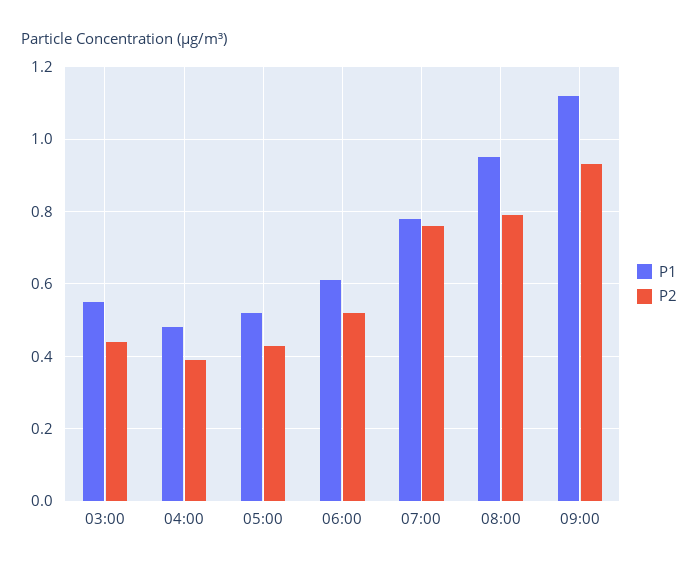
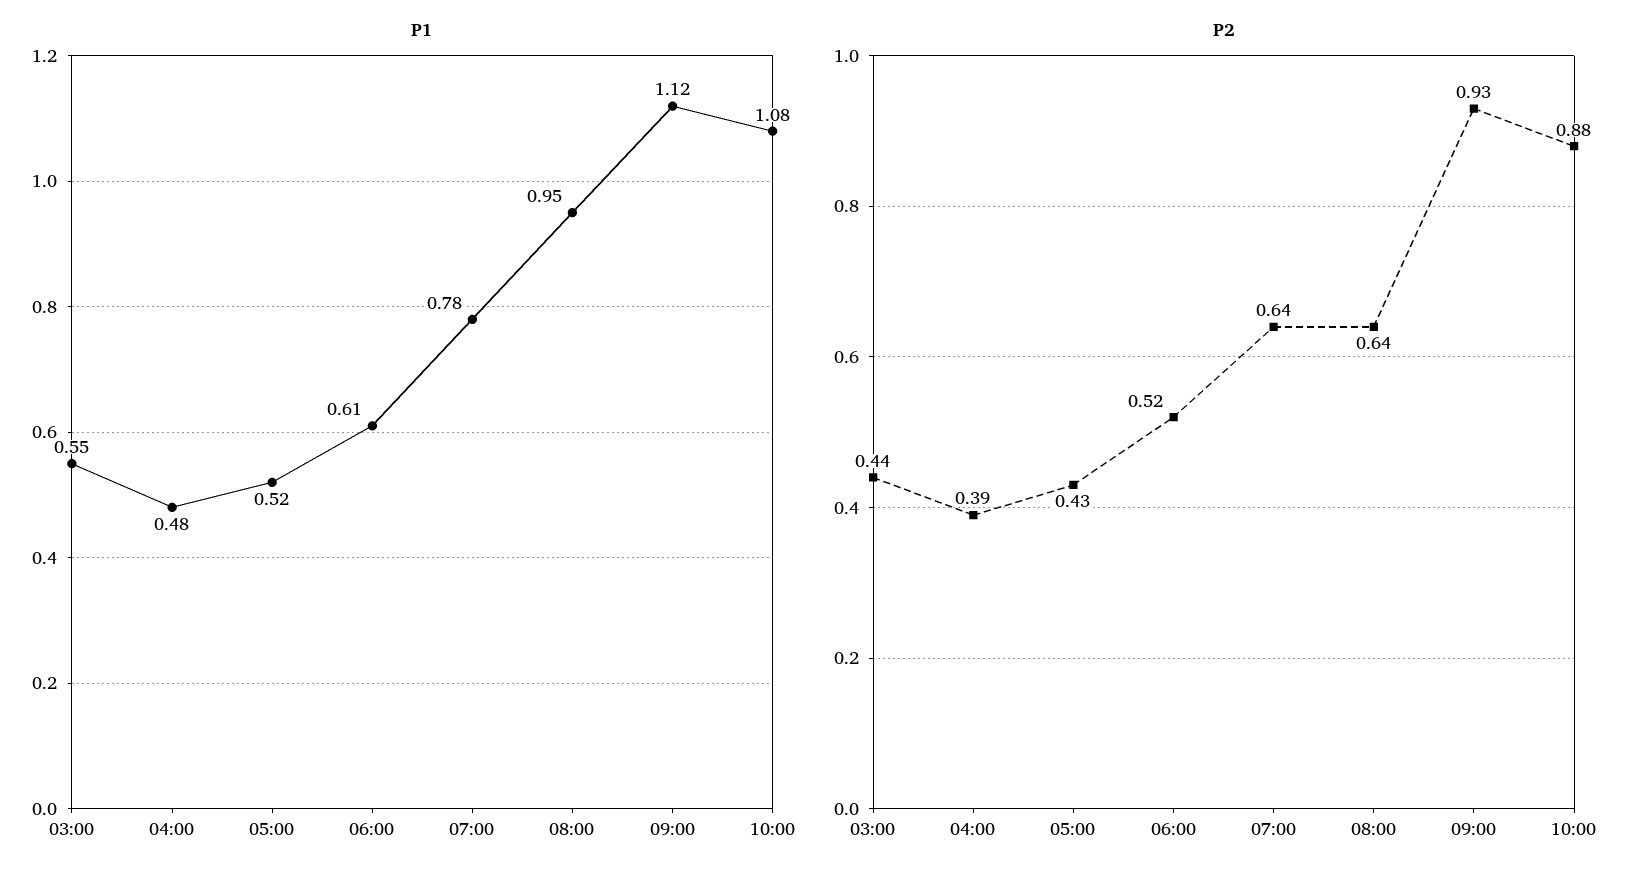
P2, 07:00: 0.75 -> 0.64
P2, 08:00: 0.8 -> 0.64
P1, 10:00: none -> 1.08
P2, 10:00: none -> 0.88

